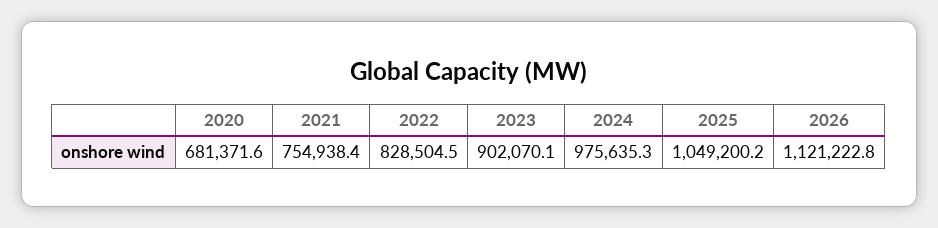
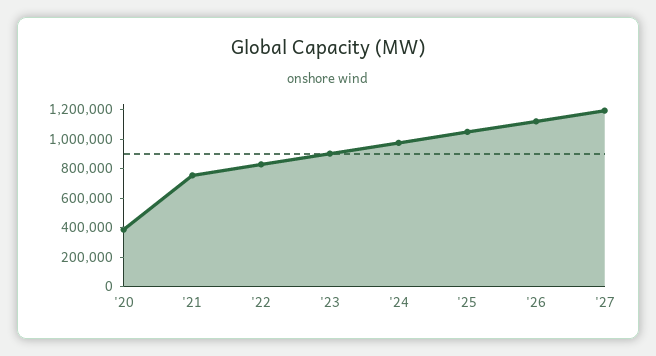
2020: 681371.6 -> 400000
'27: none -> 1200000

